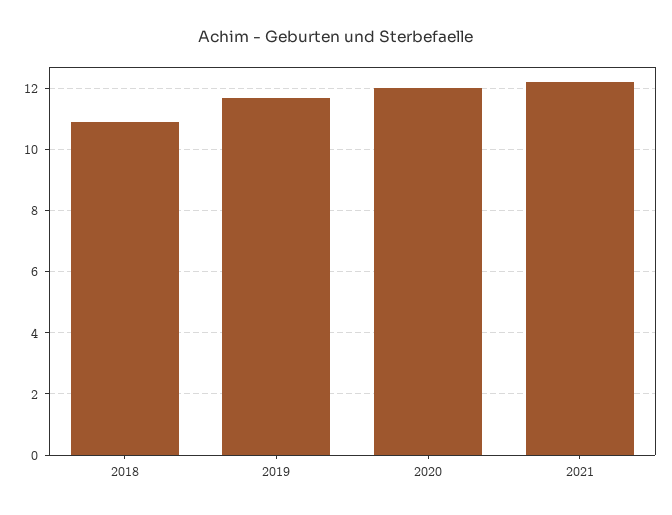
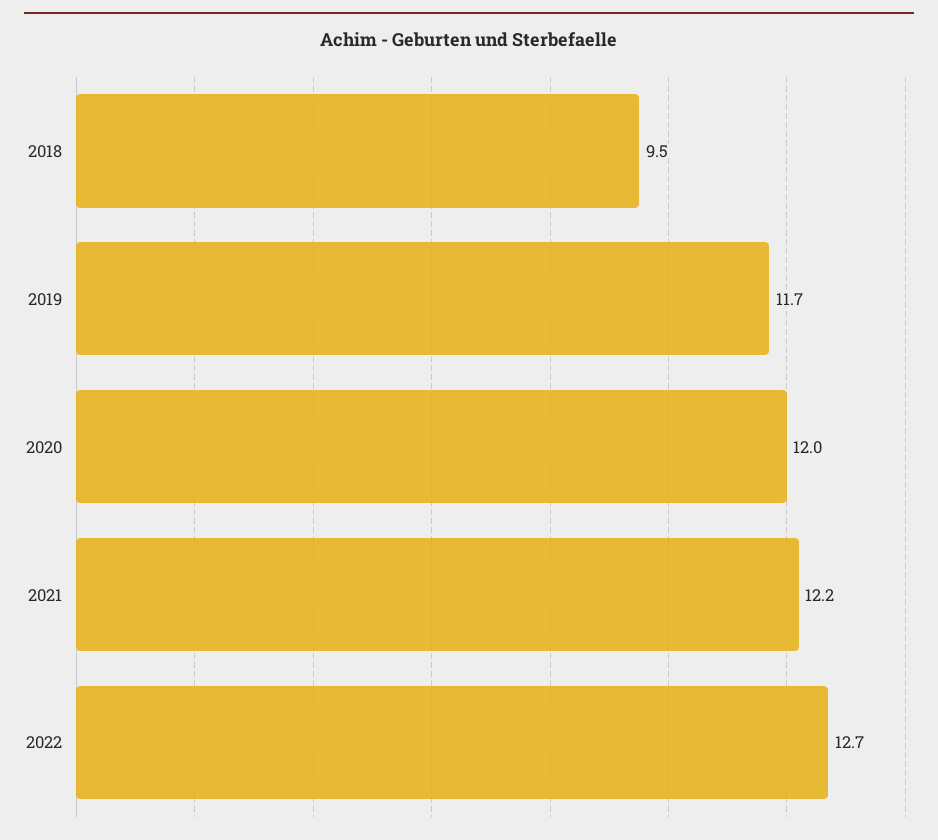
2018: 11 -> 9.5
2022: none -> 12.7

